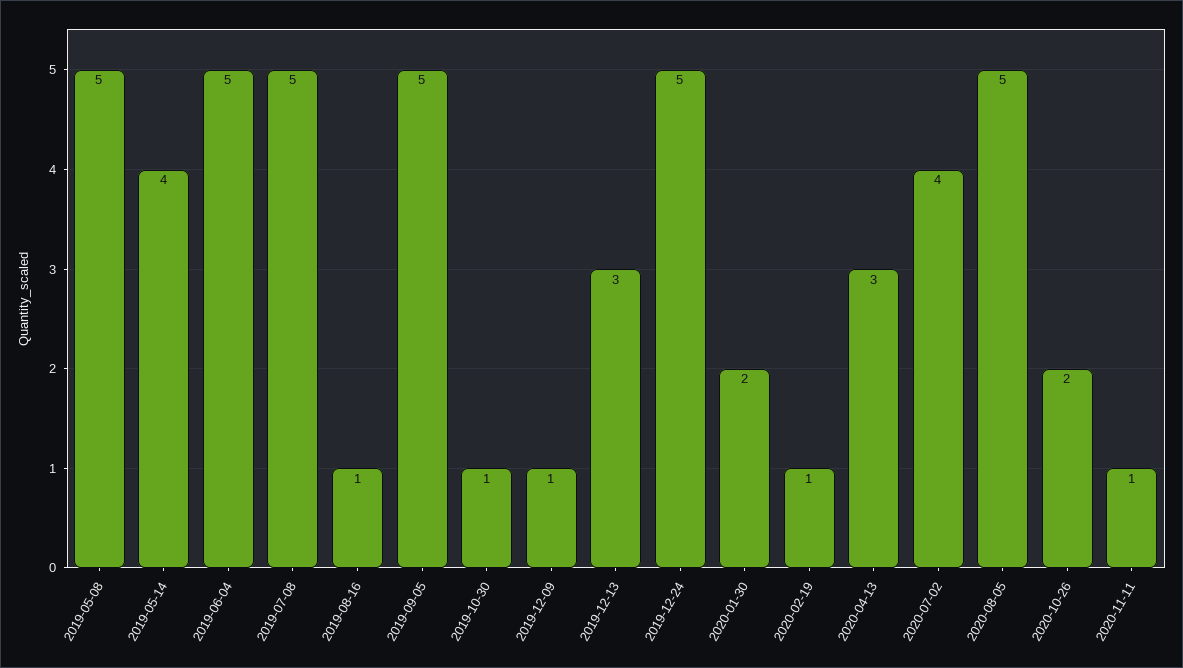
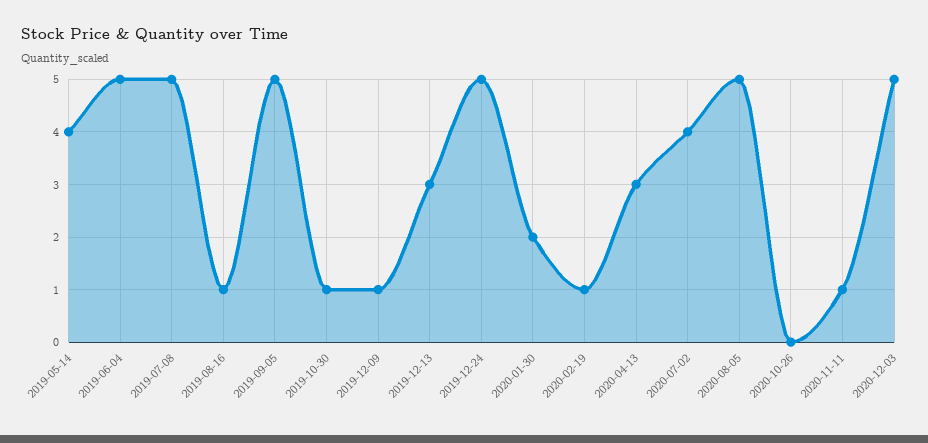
2019-05-08: 5 -> none
2020-10-26: 2 -> 0
2020-12-03: none -> 5

